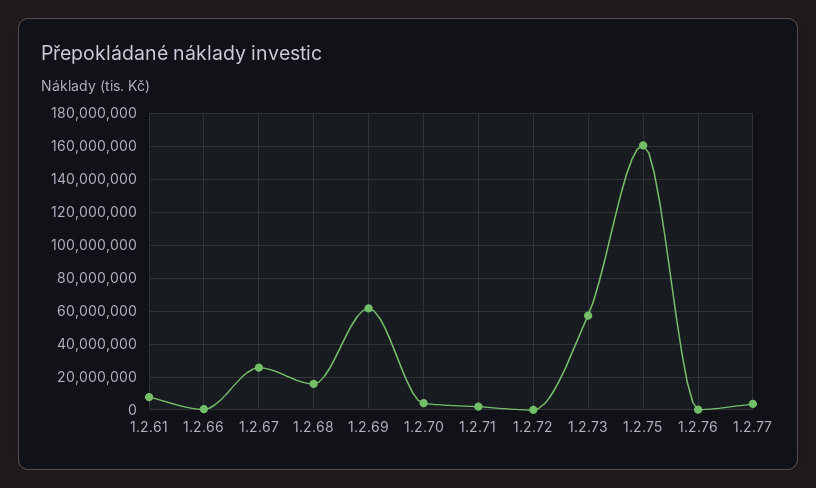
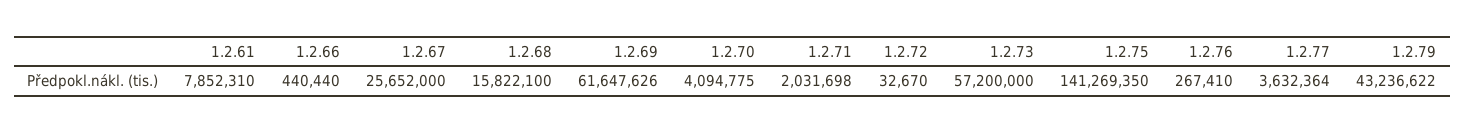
1.2.75: 160000000 -> 141269350
1.2.79: none -> 43236622

